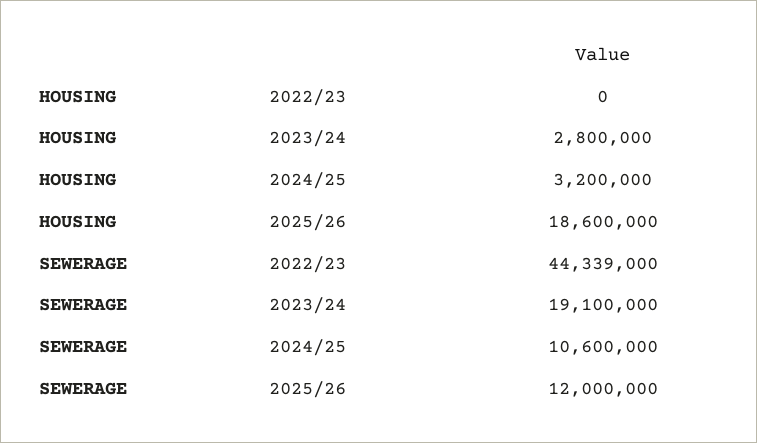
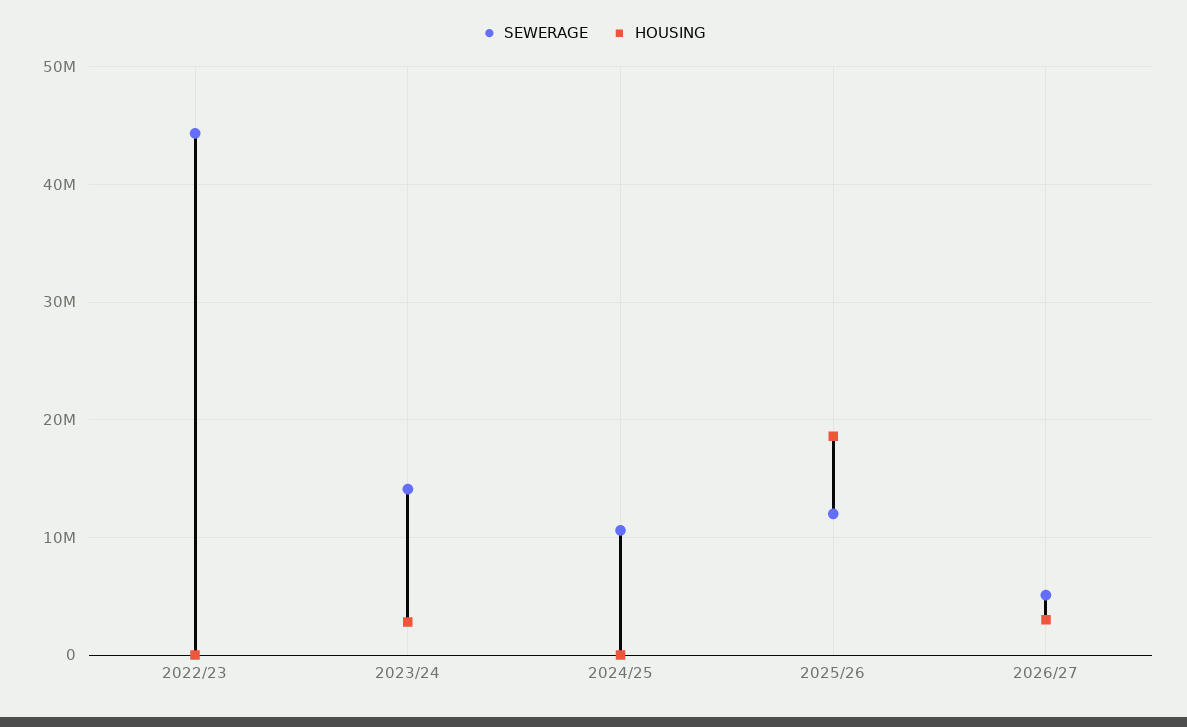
HOUSING, 2024/25: 3200000 -> 0
SEWERAGE, 2023/24: 19100000 -> 14000000
SEWERAGE, 2026/27: none -> 5000000
HOUSING, 2026/27: none -> 3000000

